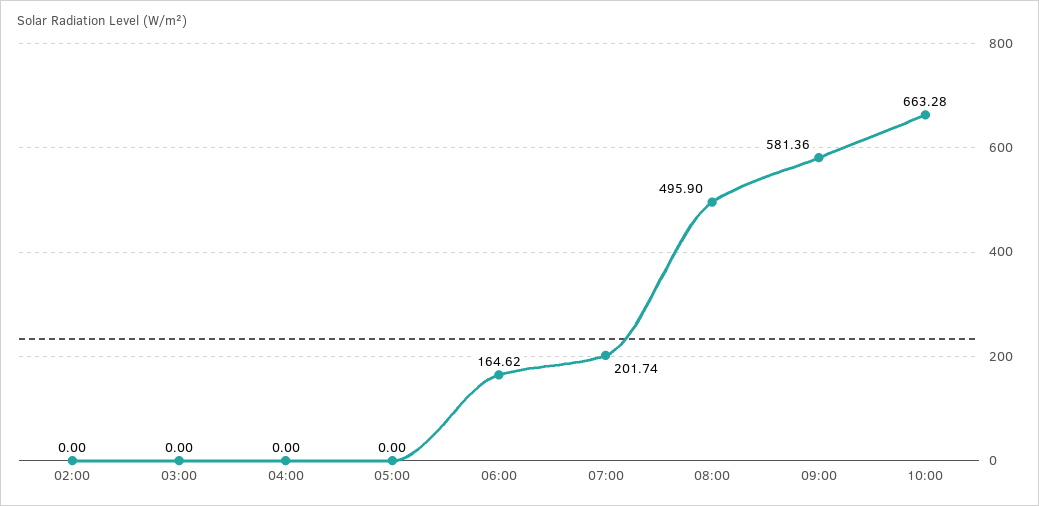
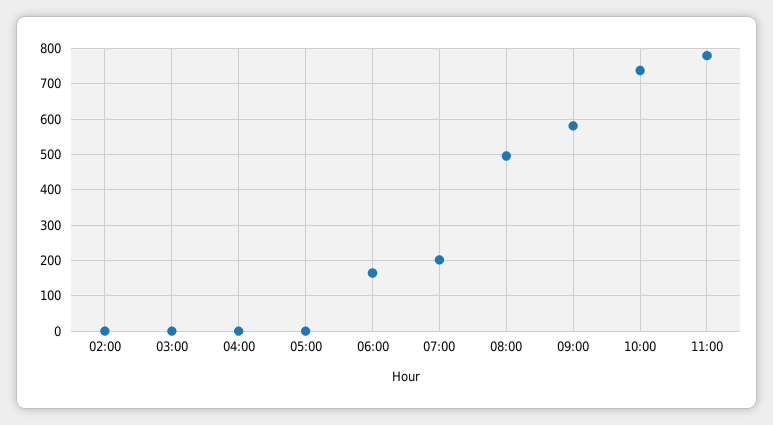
10:00: 663.28 -> 740
11:00: none -> 780

